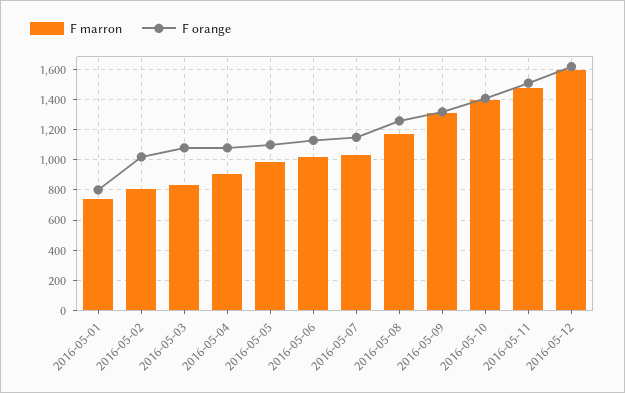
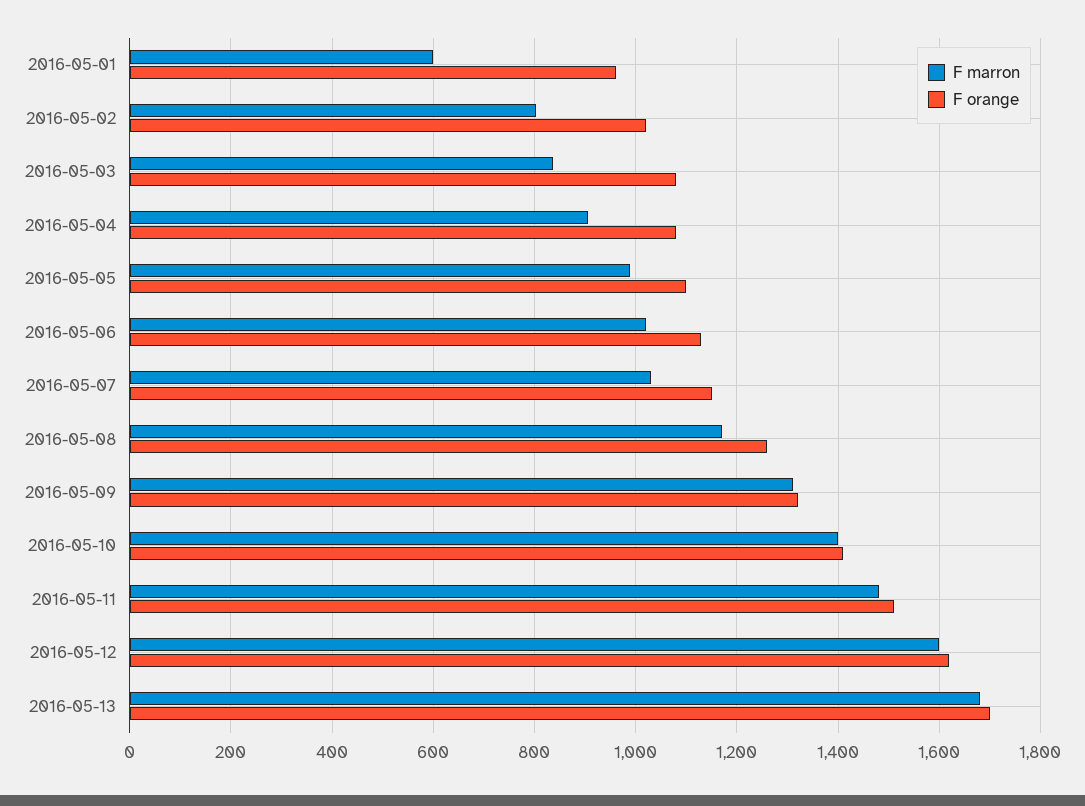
F marron, 2016-05-01: 750 -> 600
F orange, 2016-05-01: 800 -> 960
F marron, 2016-05-13: none -> 1680
F orange, 2016-05-13: none -> 1700

